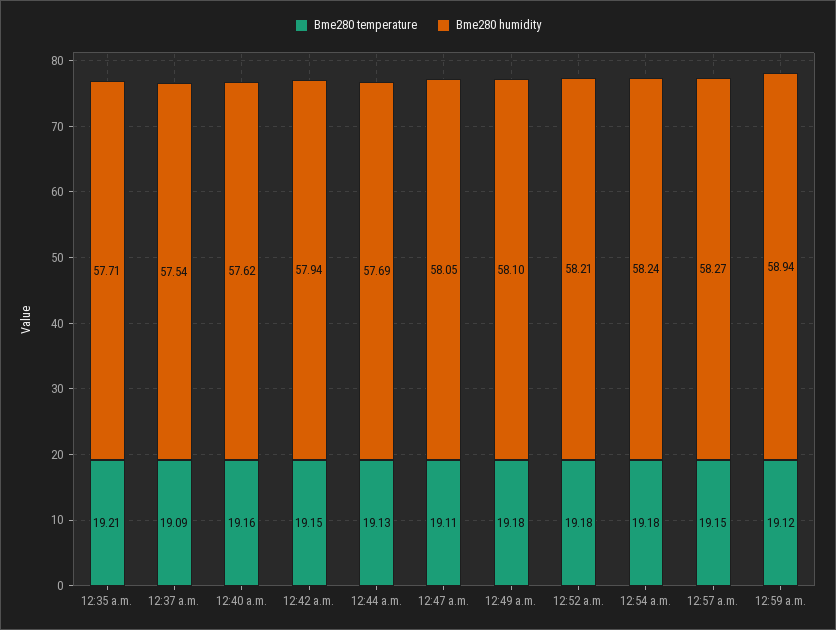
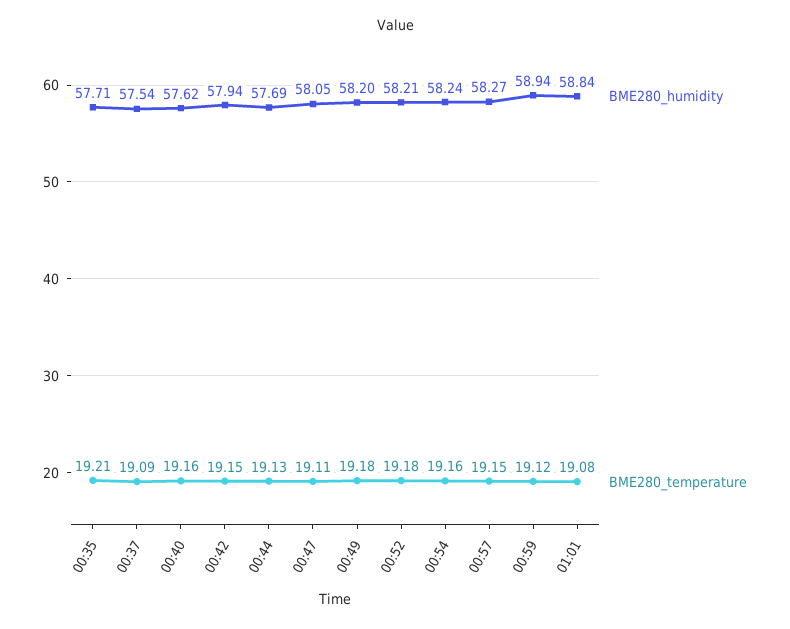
Bme280 humidity, 12:49 a.m.: 58.1 -> 58.2
Bme280 temperature, 12:54 a.m.: 19.18 -> 19.16
Bme280 humidity, 01:01: none -> 58.84
Bme280 temperature, 01:01: none -> 19.08

